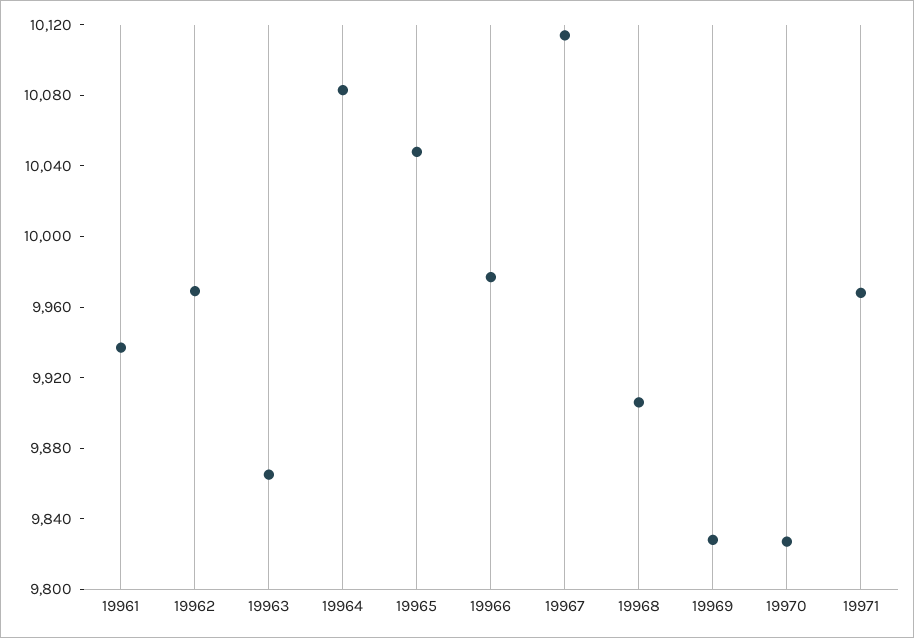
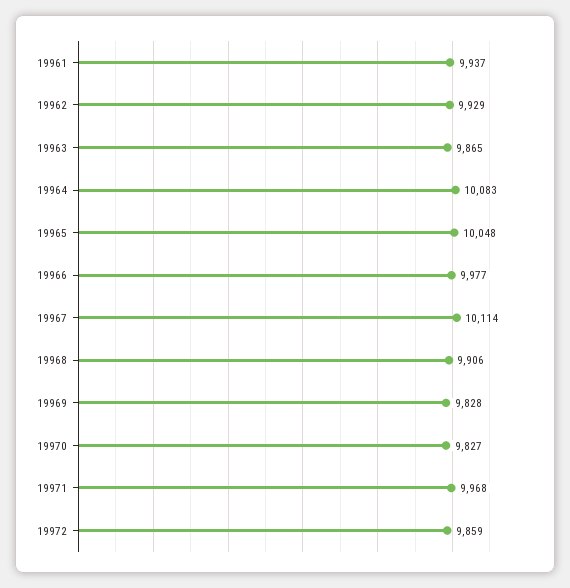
19962: 9970 -> 9929
19972: none -> 9859

